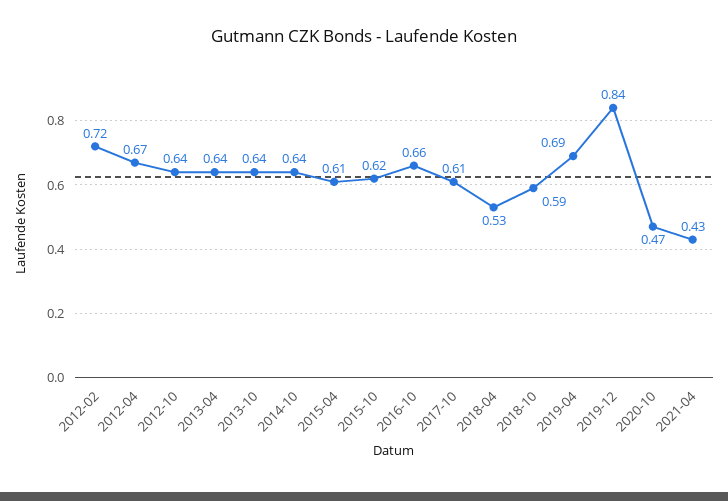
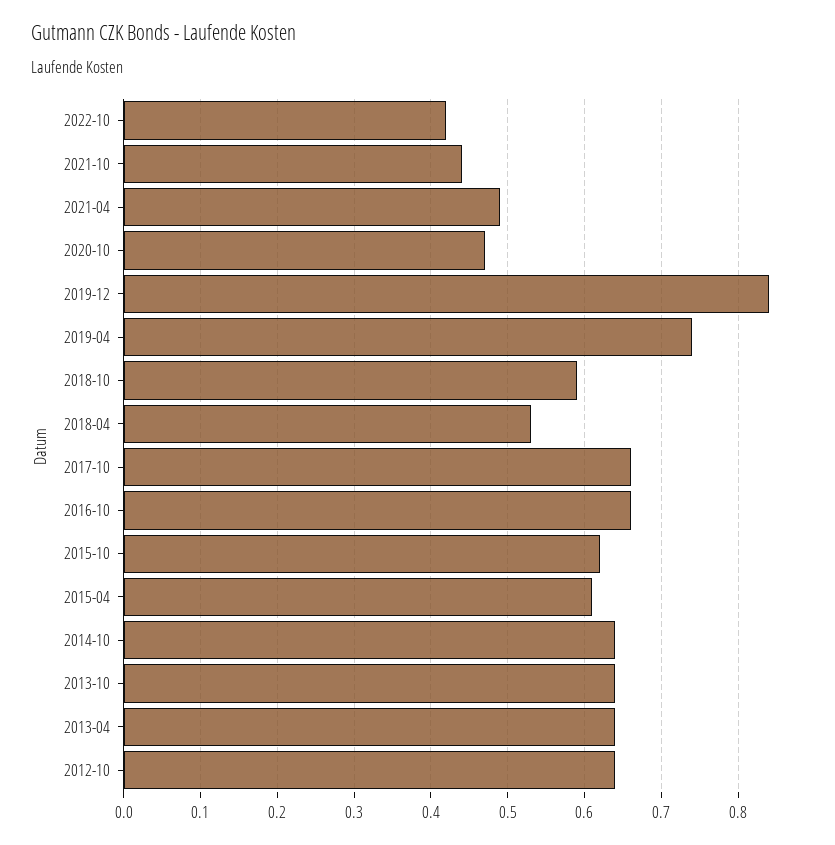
2012-02: 0.72 -> none
2012-04: 0.67 -> none
2017-10: 0.61 -> 0.66
2019-04: 0.69 -> 0.74
2021-04: 0.43 -> 0.49
2022-10: none -> 0.42
2021-10: none -> 0.44

